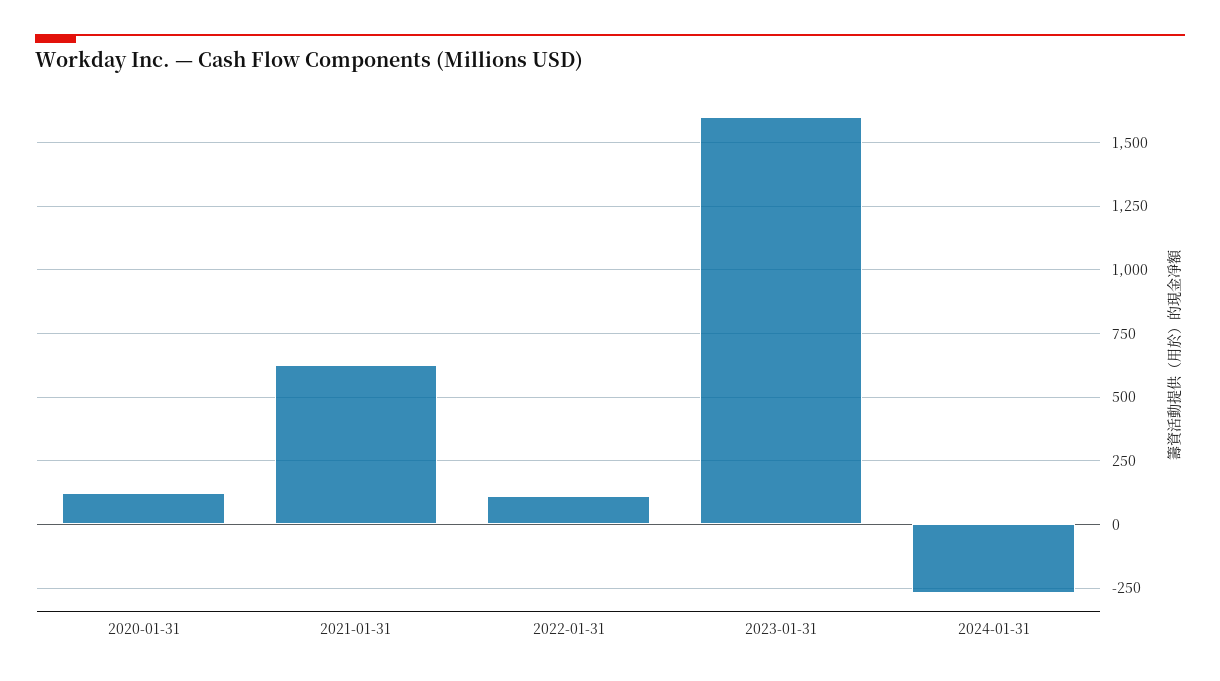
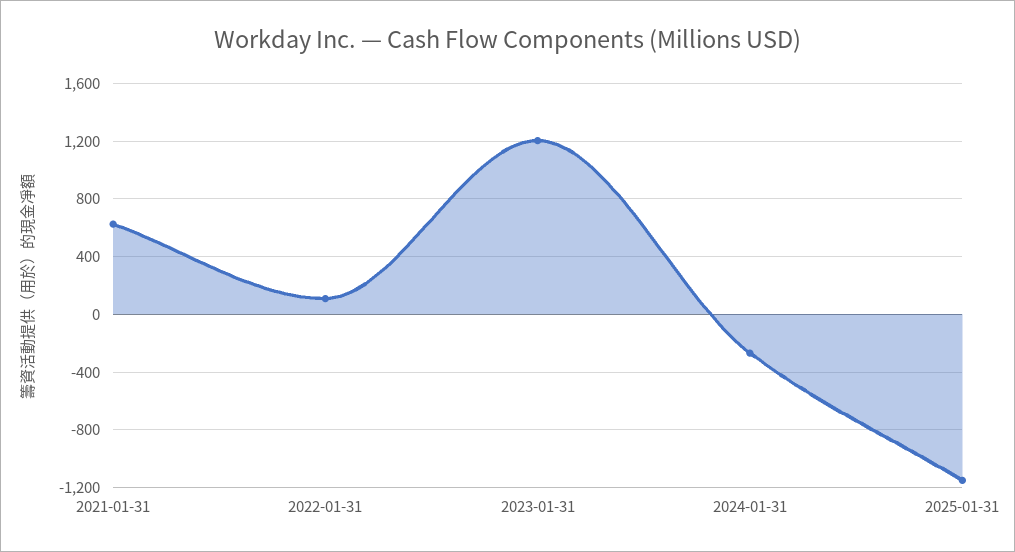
2020-01-31: 125 -> none
2023-01-31: 1600 -> 1200
2025-01-31: none -> -1150

